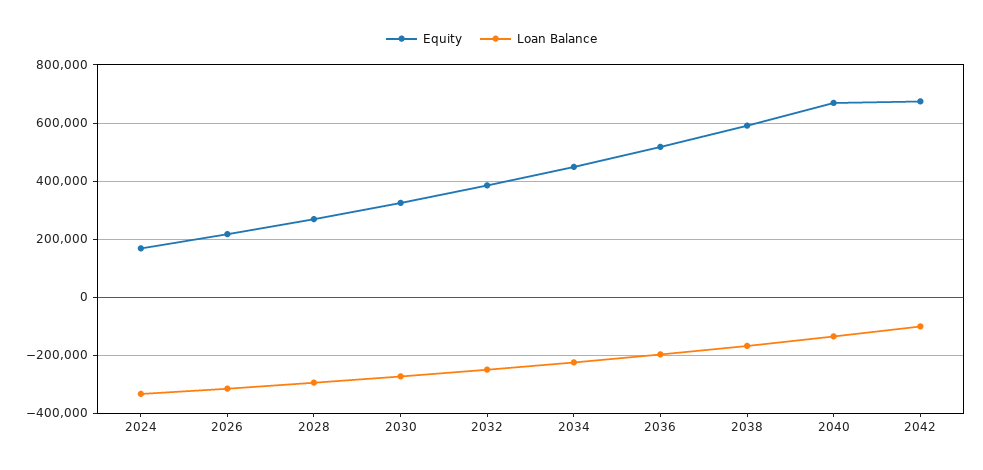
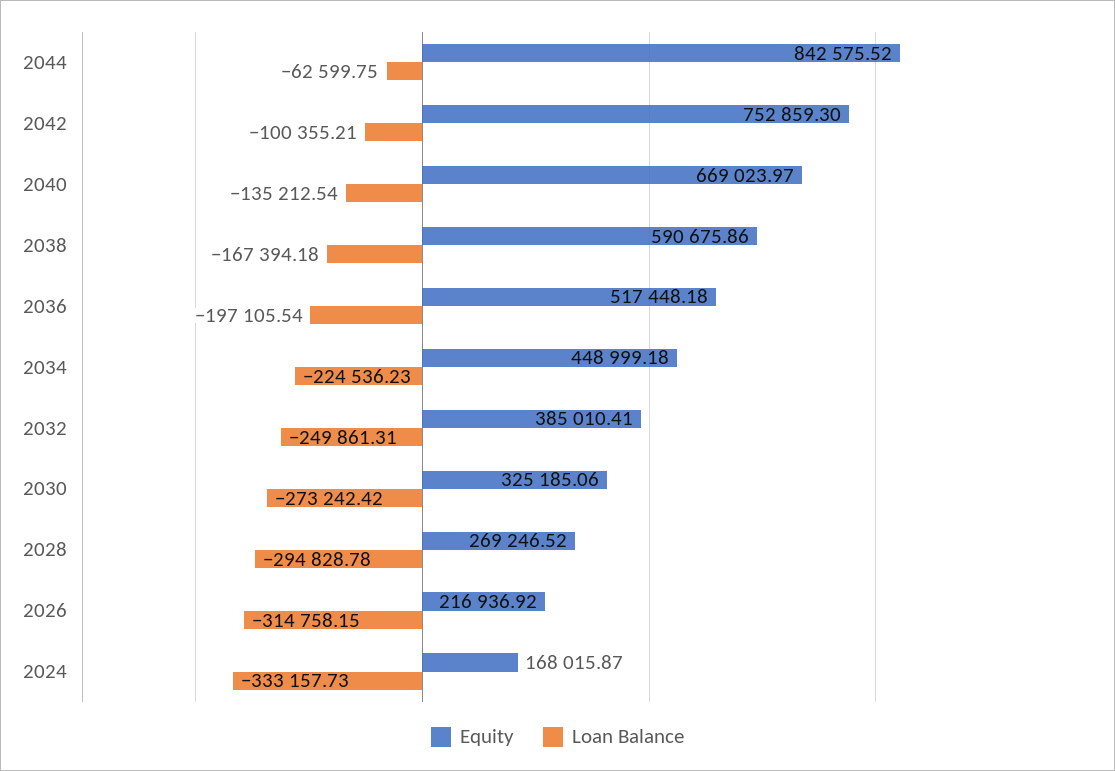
Equity, 2042: 675000 -> 752859.3
Equity, 2044: none -> 842575.52
Loan Balance, 2044: none -> -62599.75

